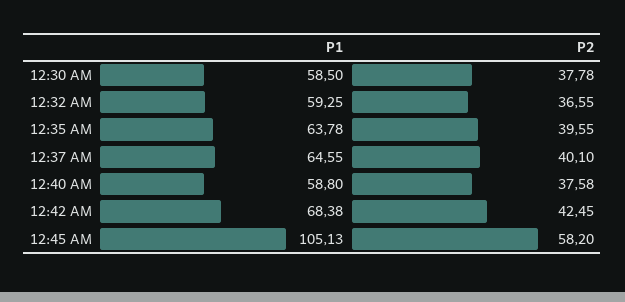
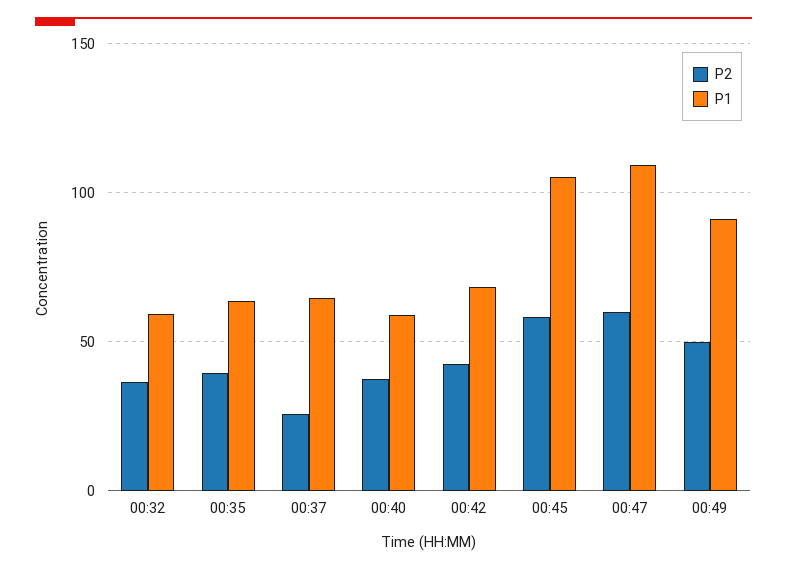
P1, 12:30 AM: 58.5 -> none
P2, 12:30 AM: 37.78 -> none
P2, 12:37 AM: 40.1 -> 25
P2, 00:47: none -> 60
P1, 00:47: none -> 110
P2, 00:49: none -> 50
P1, 00:49: none -> 90

